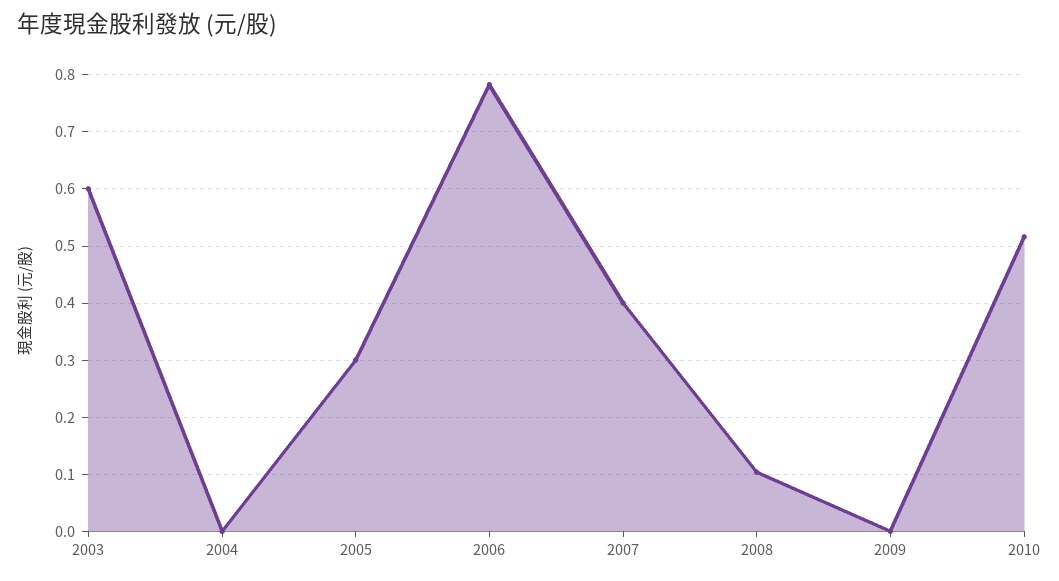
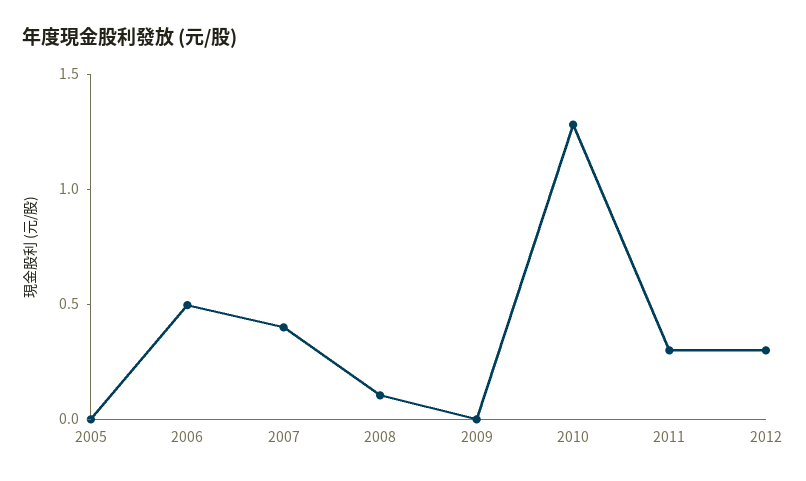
2003: 0.6 -> none
2004: 0 -> none
2005: 0.3 -> 0
2006: 0.78 -> 0.5
2010: 0.52 -> 1.3
2011: none -> 0.3
2012: none -> 0.3

